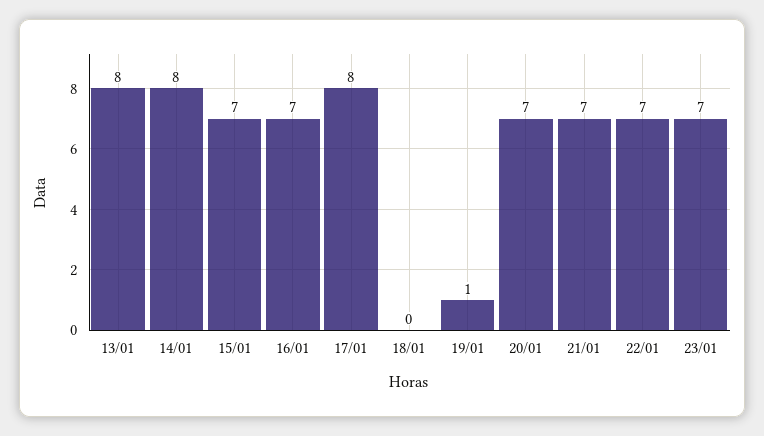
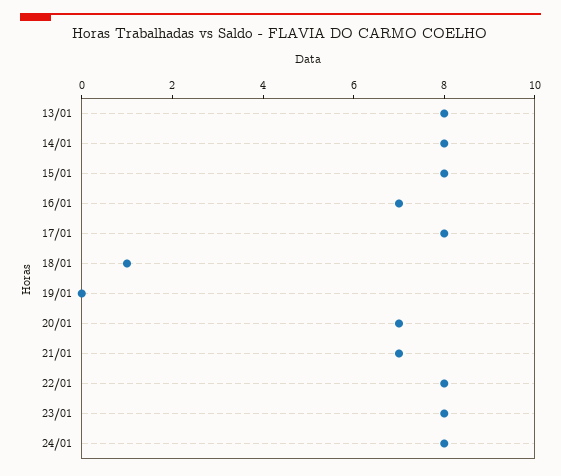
15/01: 7 -> 8
18/01: 0 -> 1
19/01: 1 -> 0
22/01: 7 -> 8
23/01: 7 -> 8
24/01: none -> 8

